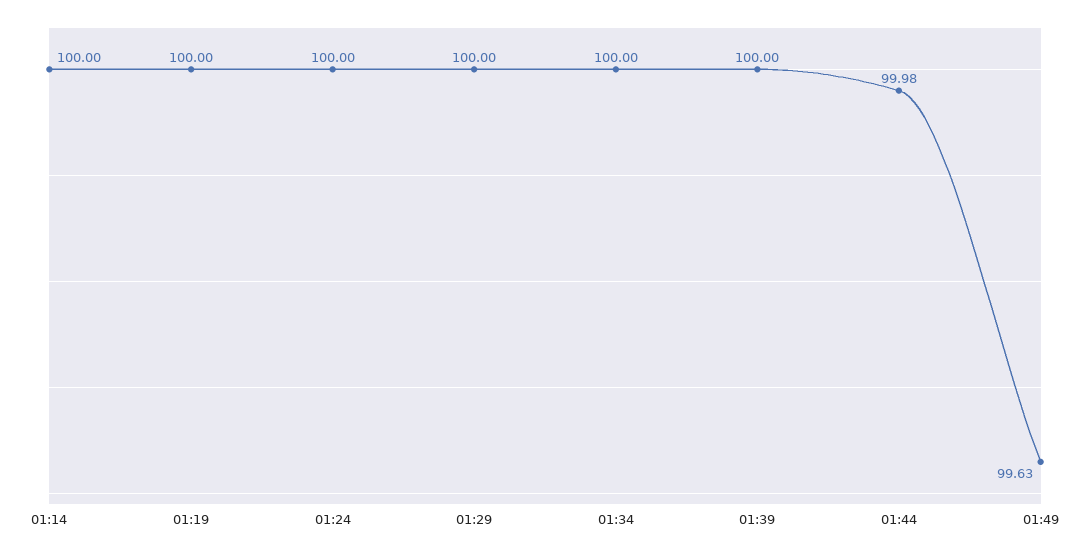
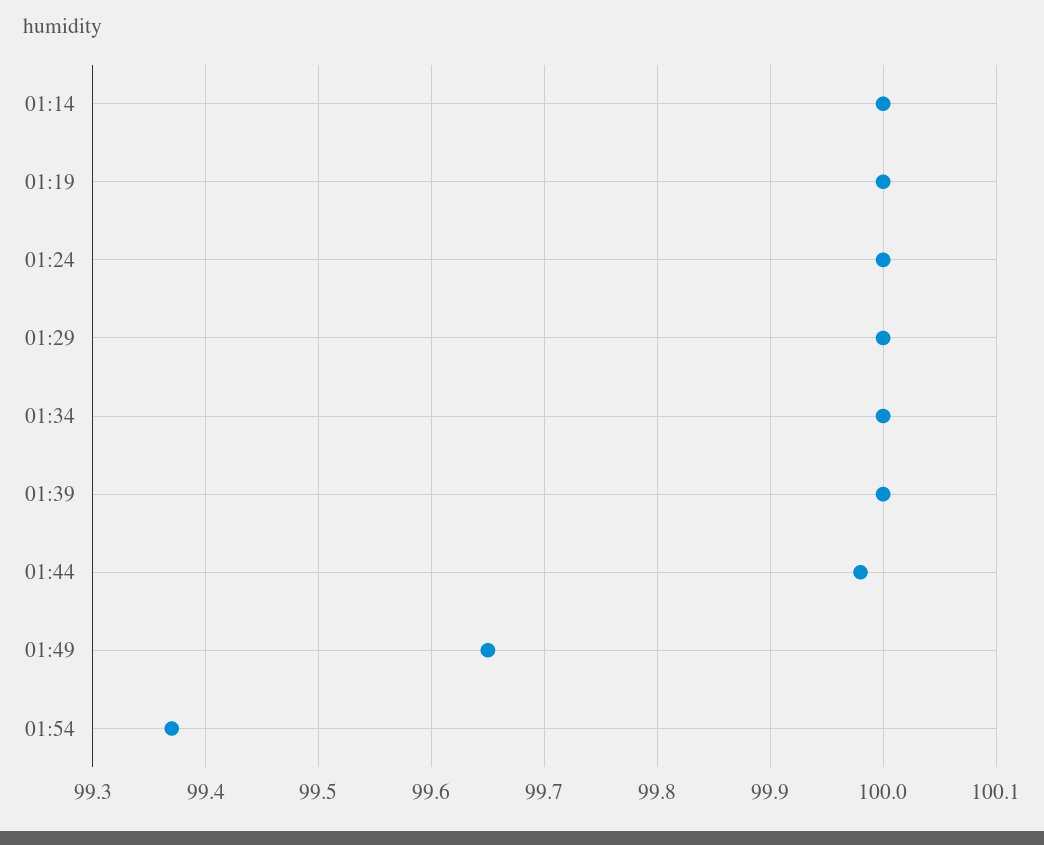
01:49: 99.63 -> 99.65
01:54: none -> 99.37

